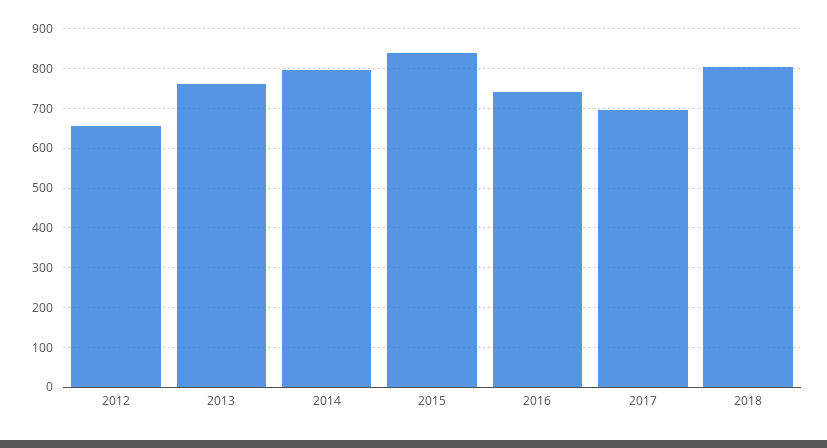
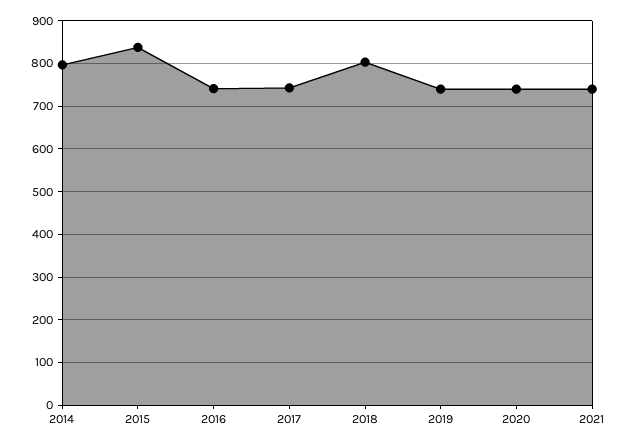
2012: 660 -> none
2013: 760 -> none
2017: 700 -> 740
2019: none -> 740
2020: none -> 740
2021: none -> 740

